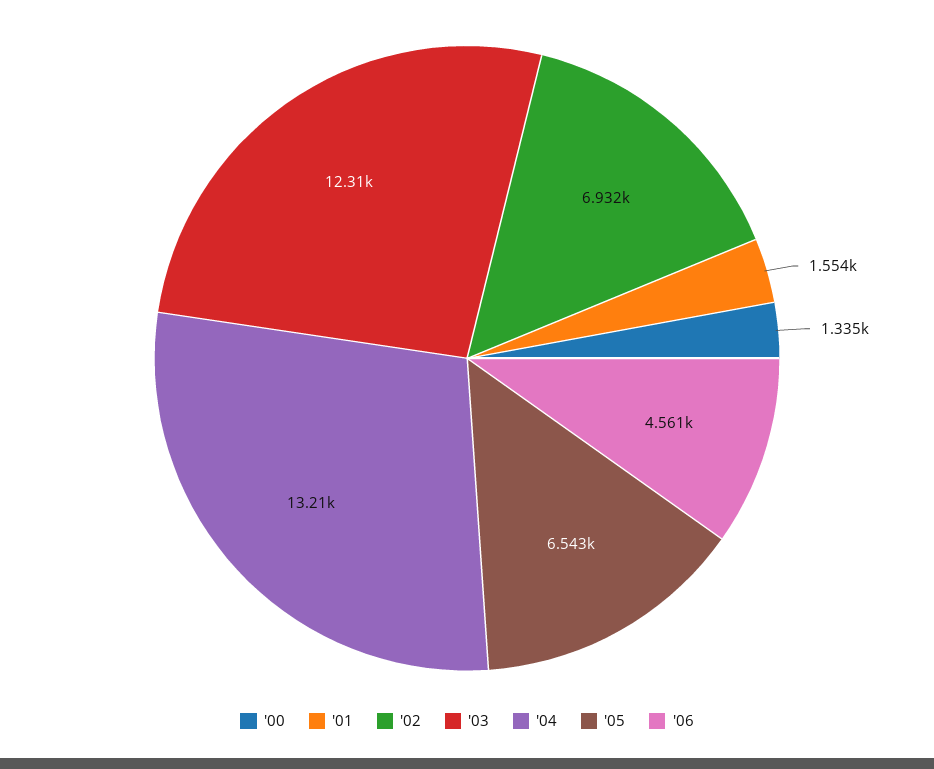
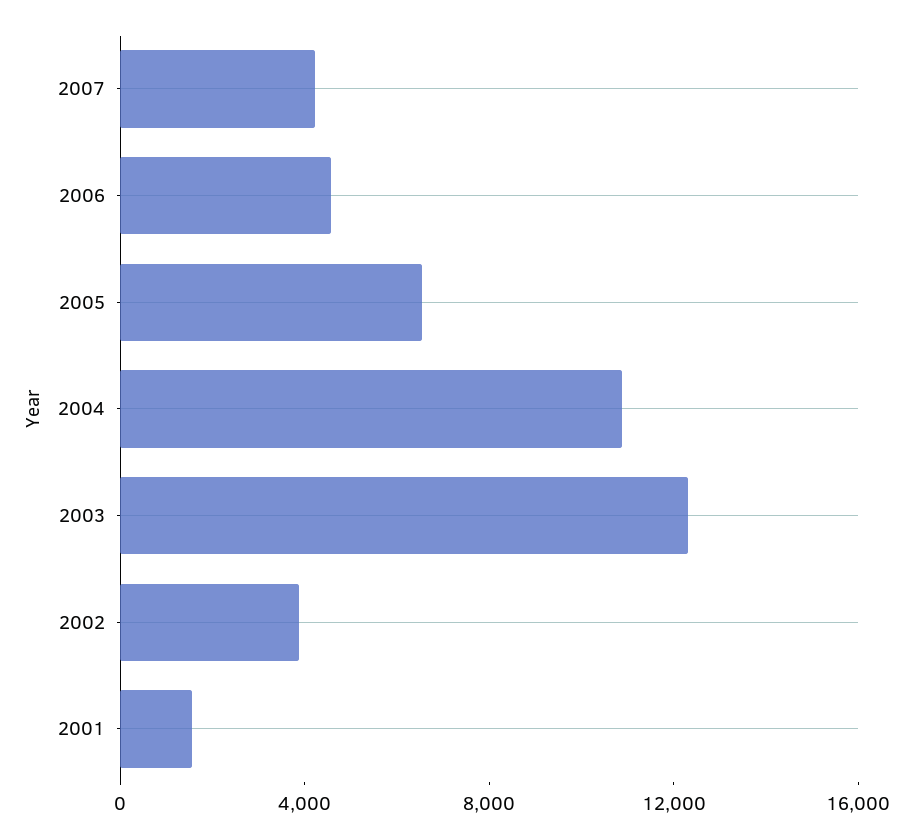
'00: 1335 -> none
'02: 6932 -> 4000
'04: 13210 -> 11000
2007: none -> 4000

